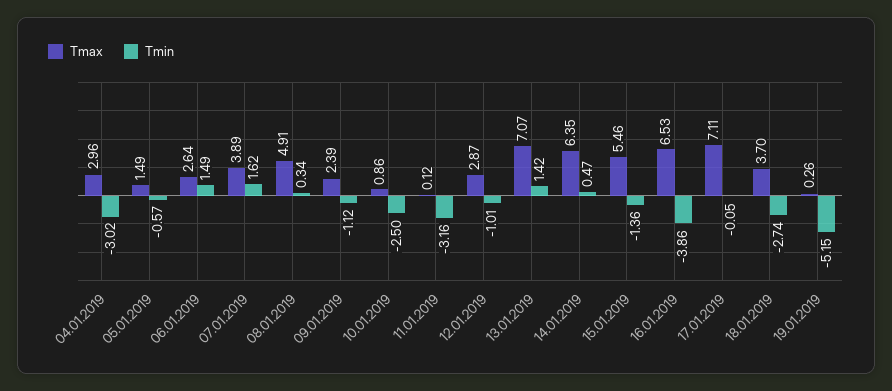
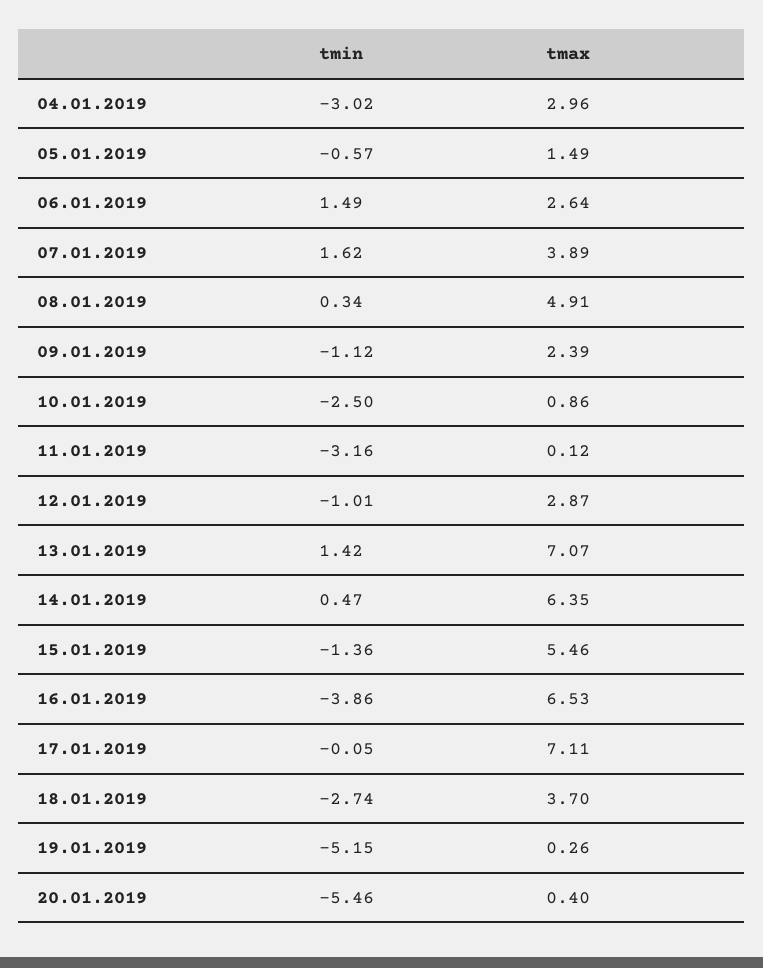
Tmin, 20.01.2019: none -> -5.46
Tmax, 20.01.2019: none -> 0.4

